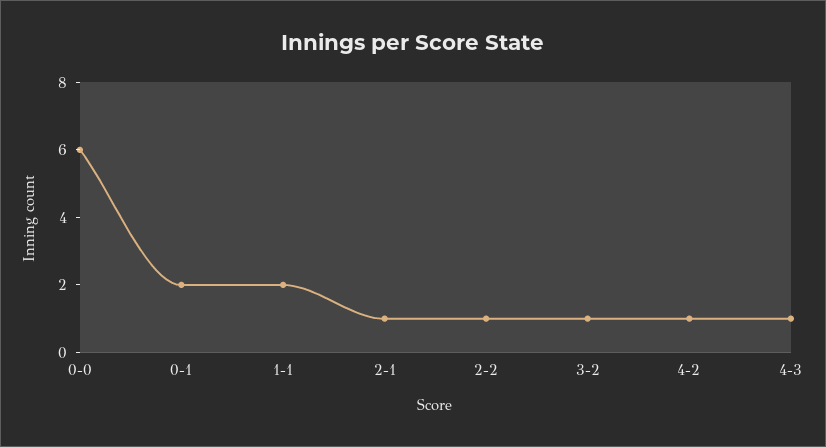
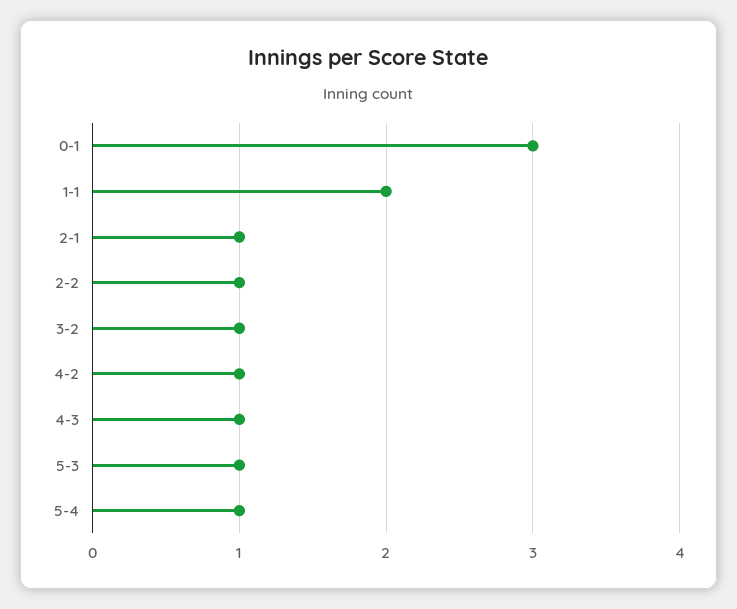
0-0: 6 -> none
0-1: 2 -> 3
5-3: none -> 1
5-4: none -> 1

